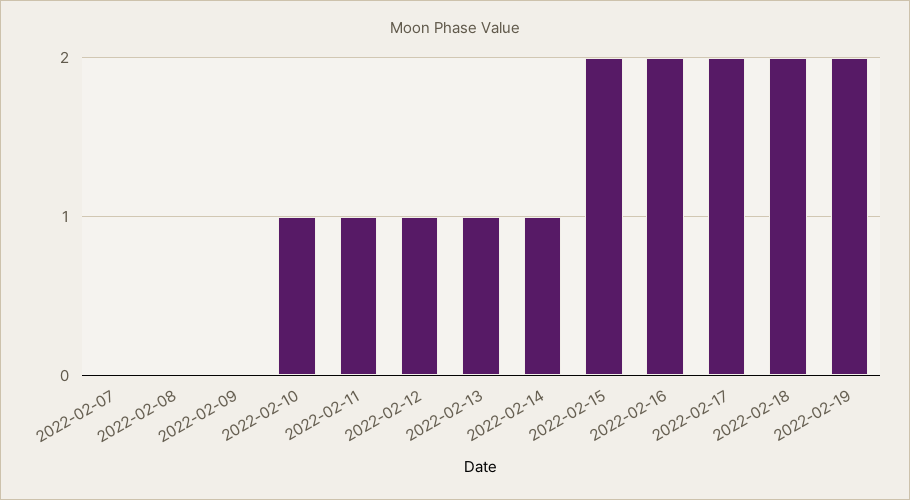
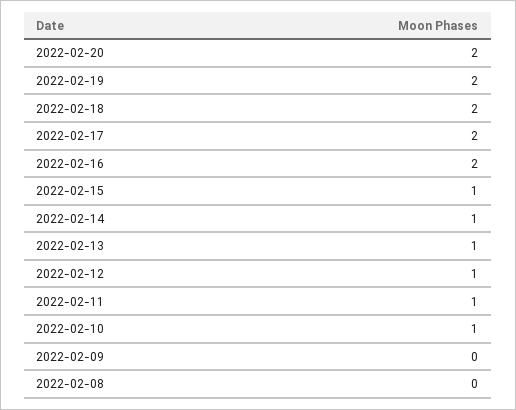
2022-02-07: 0 -> none
2022-02-15: 2 -> 1
2022-02-20: none -> 2

